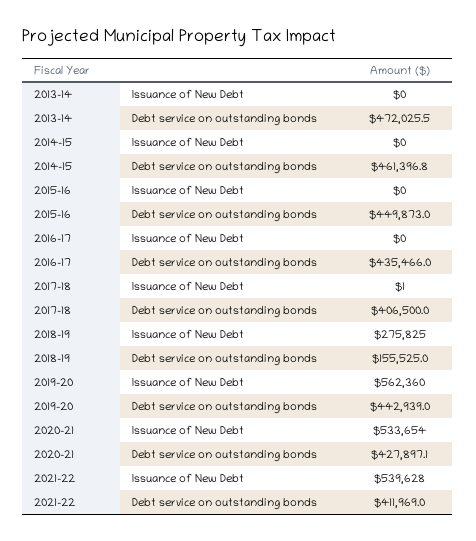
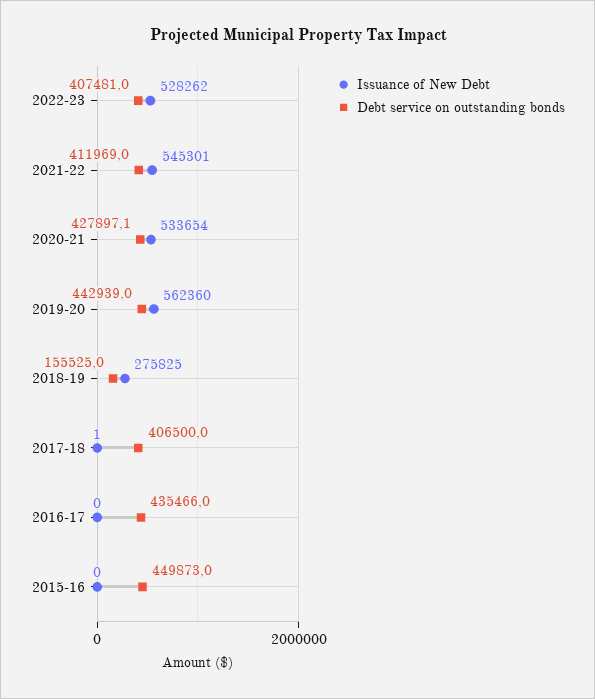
Issuance of New Debt, 2013-14: 0 -> none
Debt service on outstanding bonds, 2013-14: 472025.5 -> none
Issuance of New Debt, 2014-15: 0 -> none
Debt service on outstanding bonds, 2014-15: 461396.8 -> none
Issuance of New Debt, 2021-22: 539628 -> 545301
Issuance of New Debt, 2022-23: none -> 528262
Debt service on outstanding bonds, 2022-23: none -> 407481

